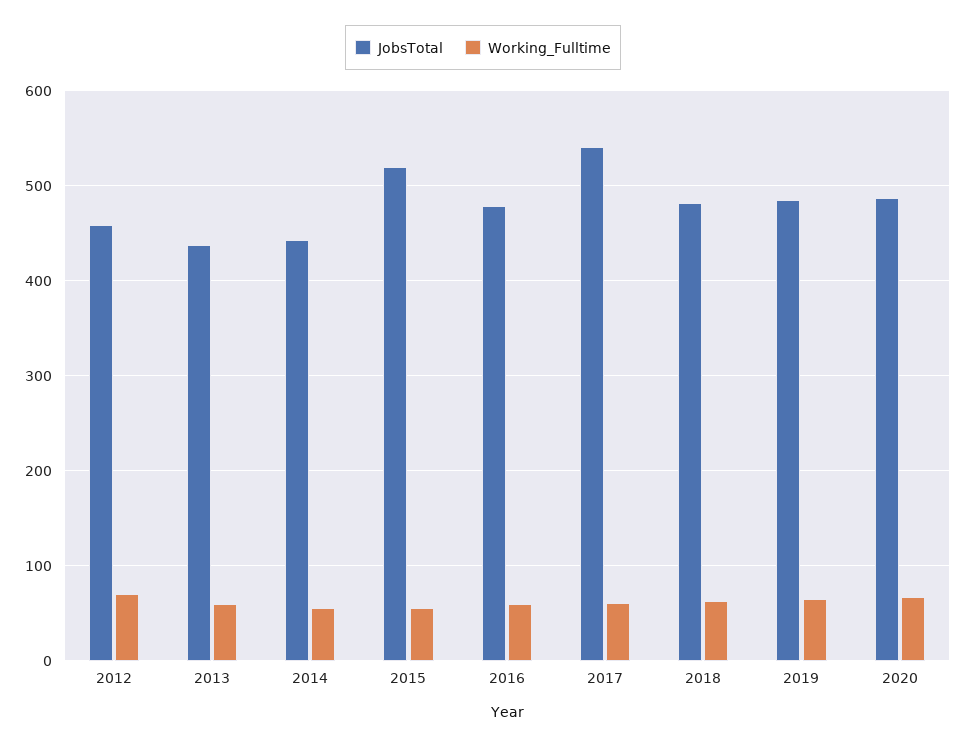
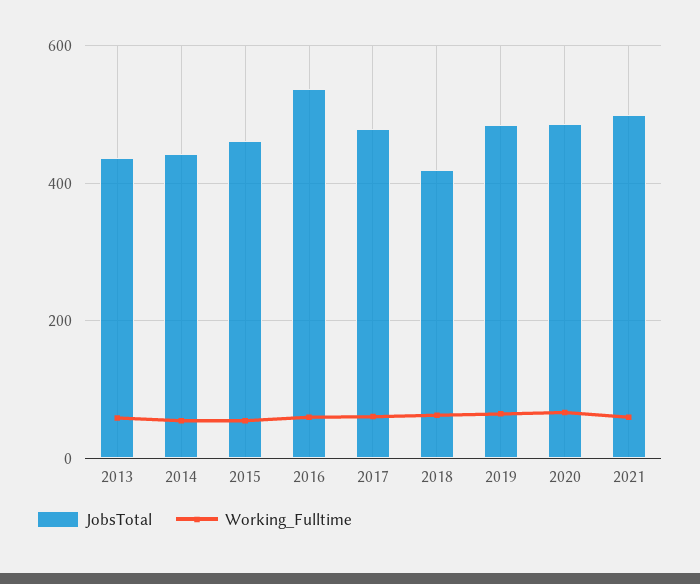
JobsTotal, 2012: 460 -> none
Working_Fulltime, 2012: 70 -> none
JobsTotal, 2015: 520 -> 460
JobsTotal, 2016: 480 -> 540
JobsTotal, 2017: 540 -> 480
JobsTotal, 2018: 480 -> 420
JobsTotal, 2021: none -> 500
Working_Fulltime, 2021: none -> 60

